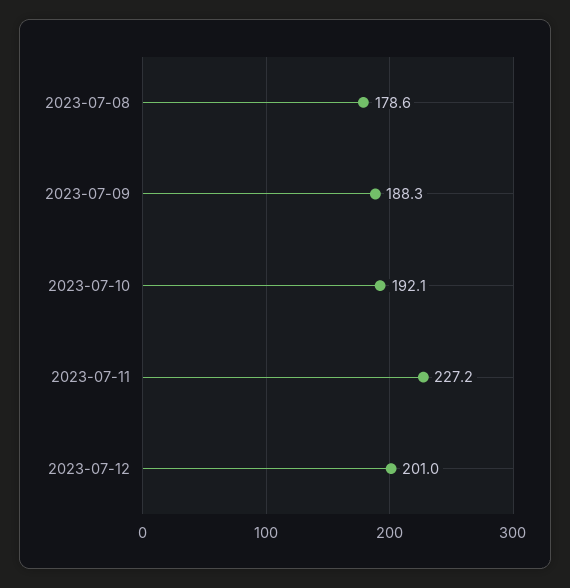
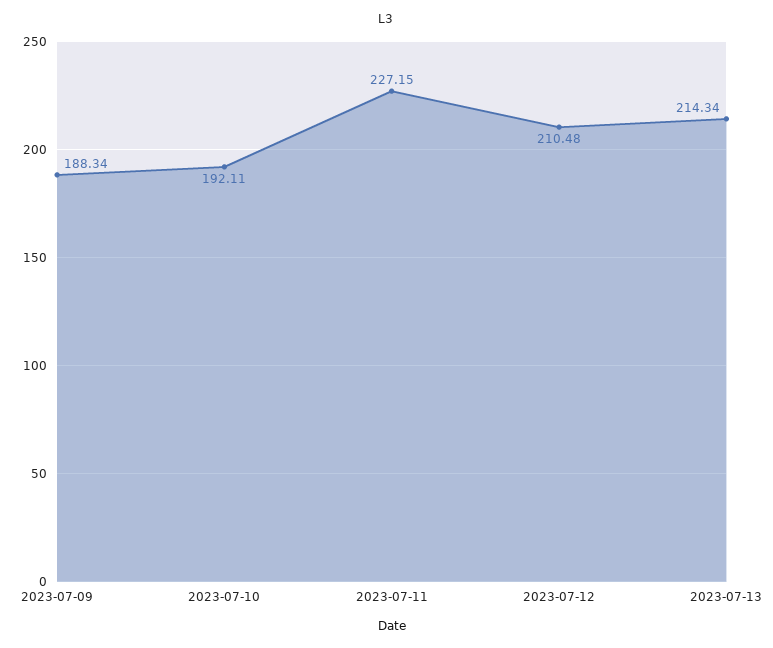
2023-07-08: 178.6 -> none
2023-07-12: 201 -> 210.48
2023-07-13: none -> 214.34

